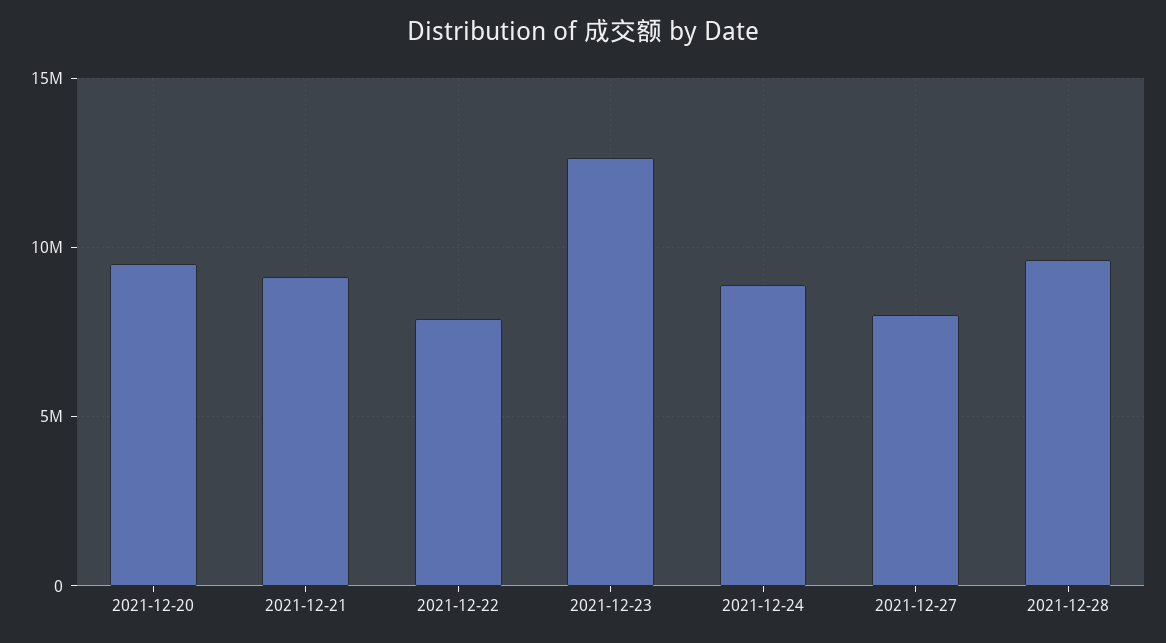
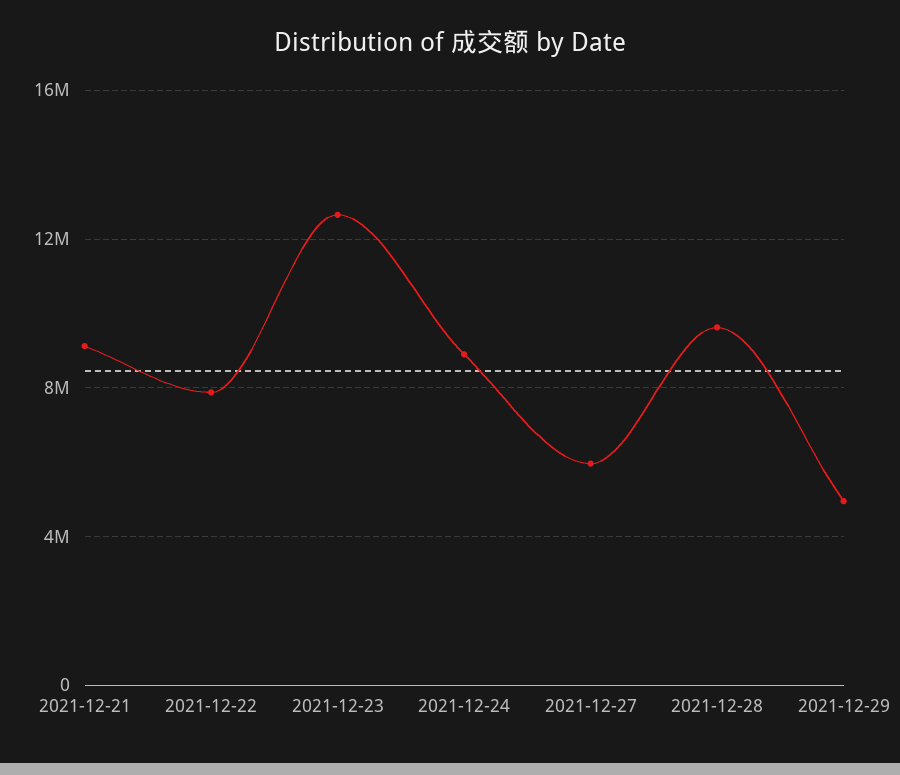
2021-12-20: 9500000 -> none
2021-12-27: 8000000 -> 6000000
2021-12-29: none -> 5000000

